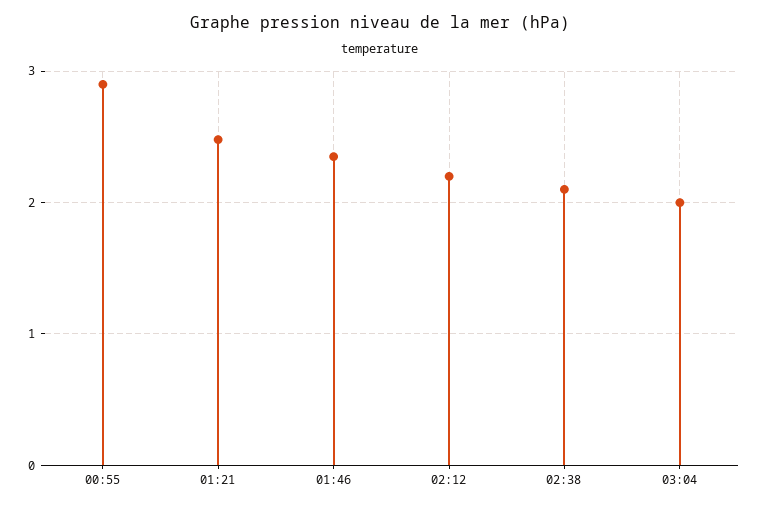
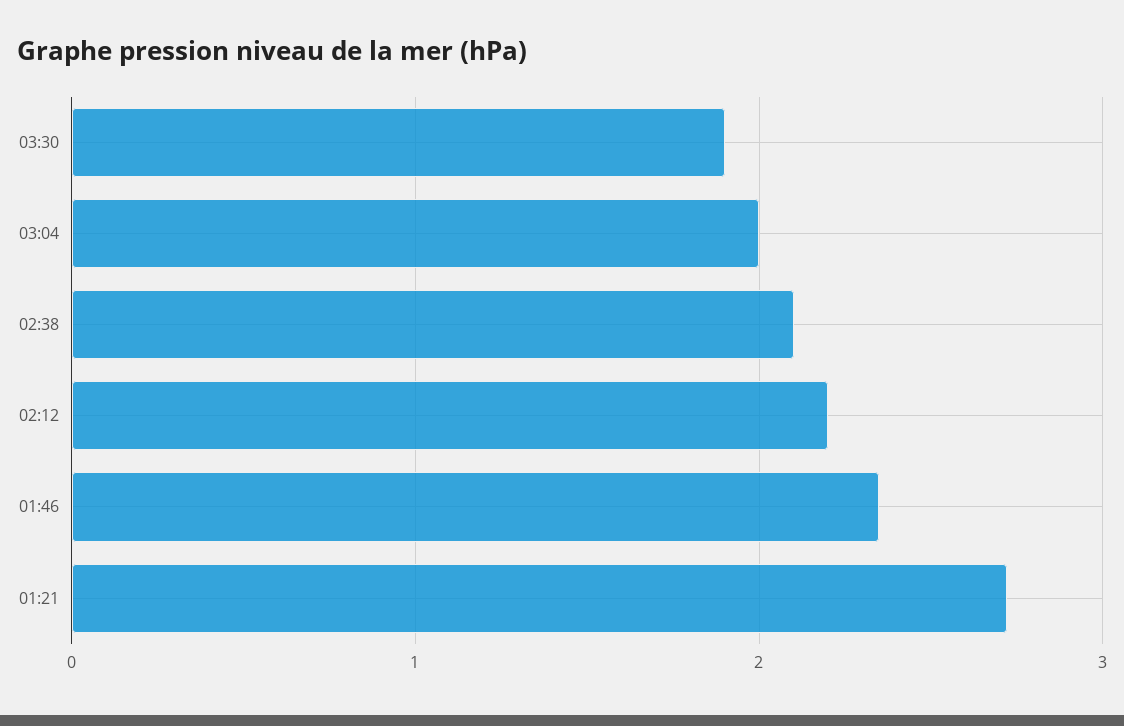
00:55: 2.9 -> none
01:21: 2.5 -> 2.7
03:30: none -> 1.9

